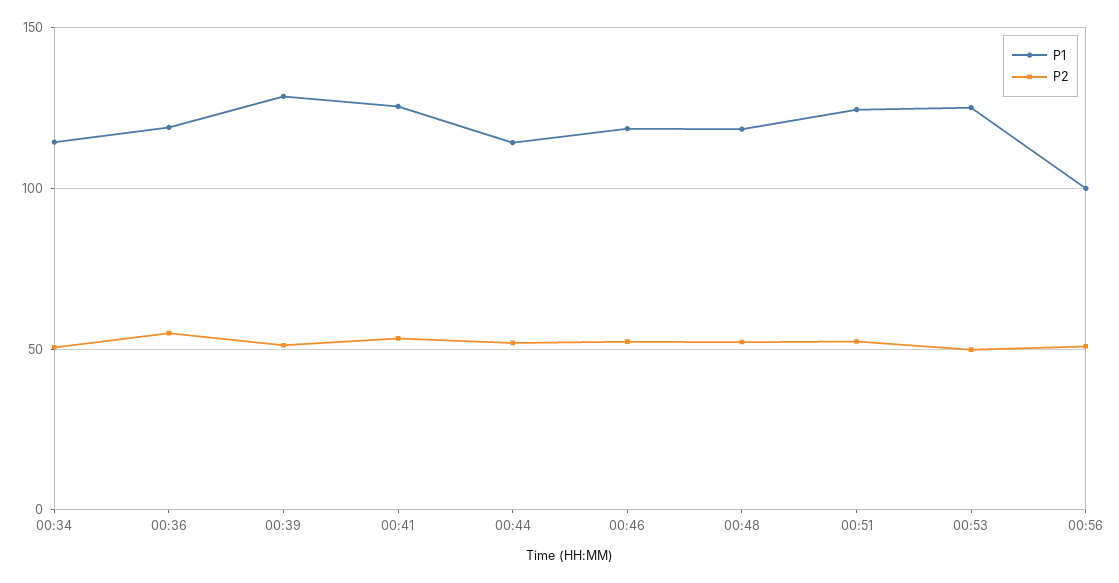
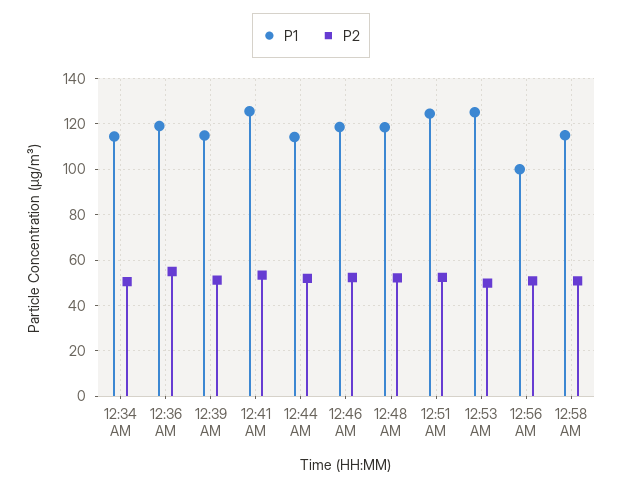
P1, 00:39: 130 -> 115
P1, 12:58 AM: none -> 115
P2, 12:58 AM: none -> 50

